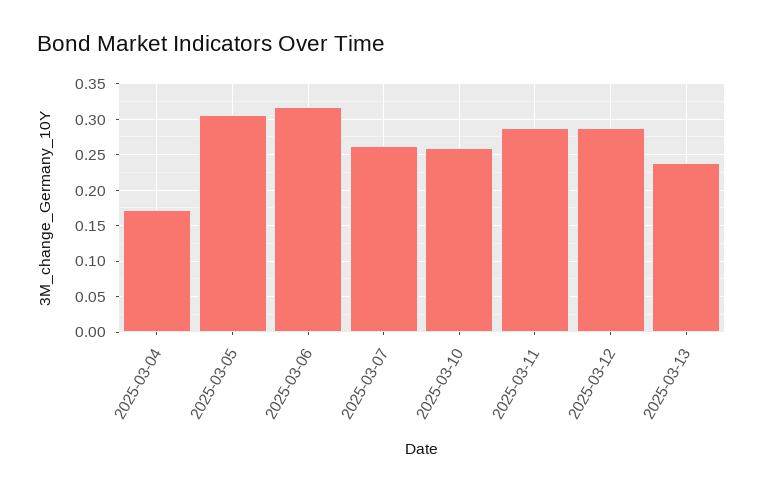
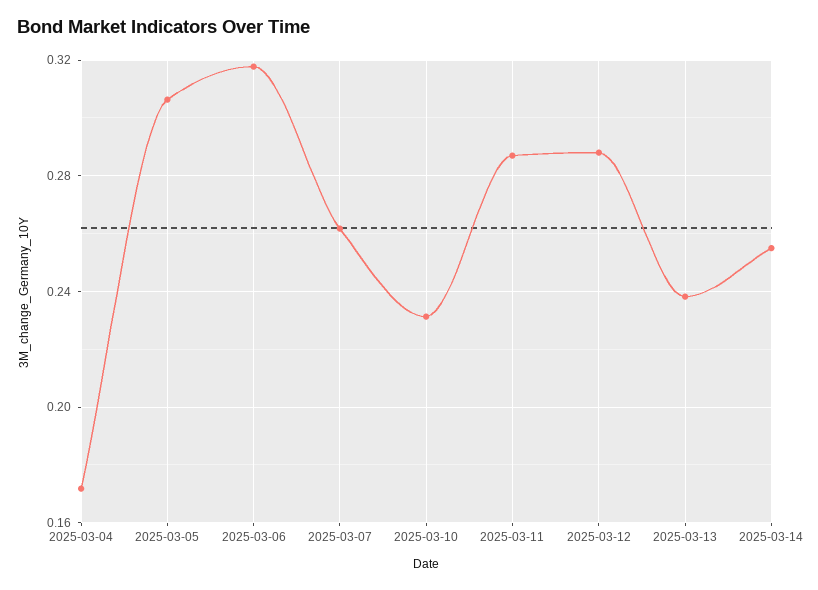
2025-03-10: 0.26 -> 0.23
2025-03-14: none -> 0.255

